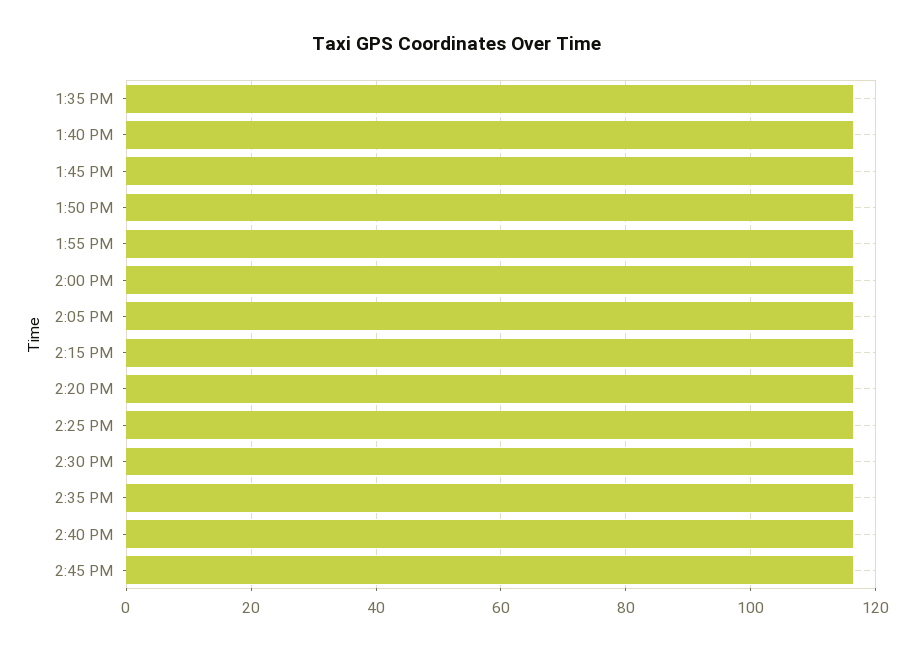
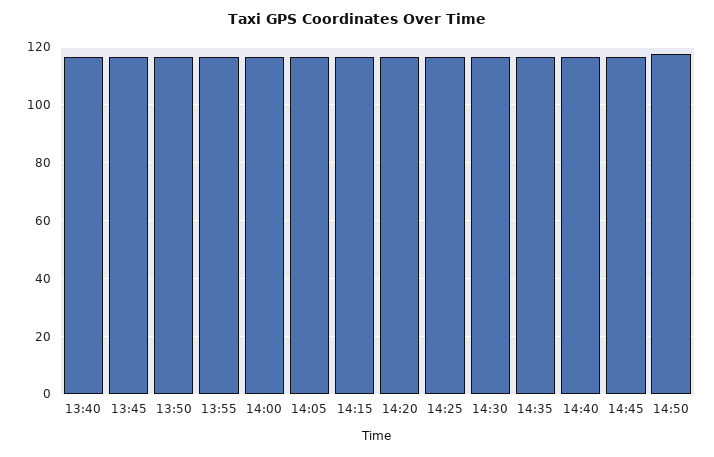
1:35 PM: 116 -> none
14:50: none -> 117.5

